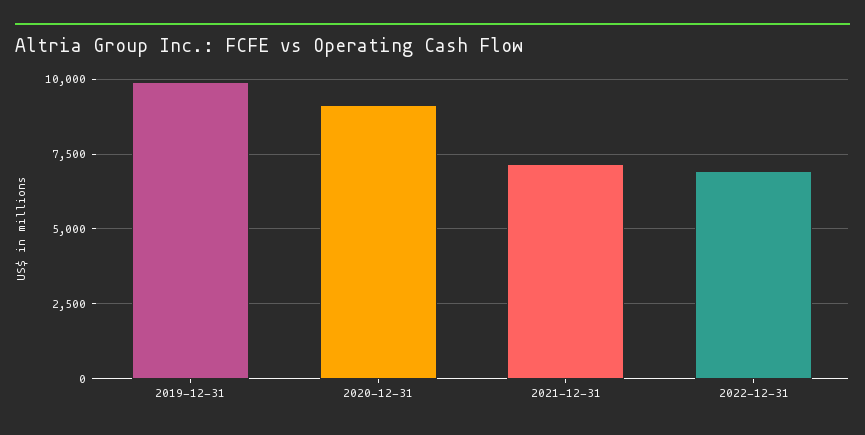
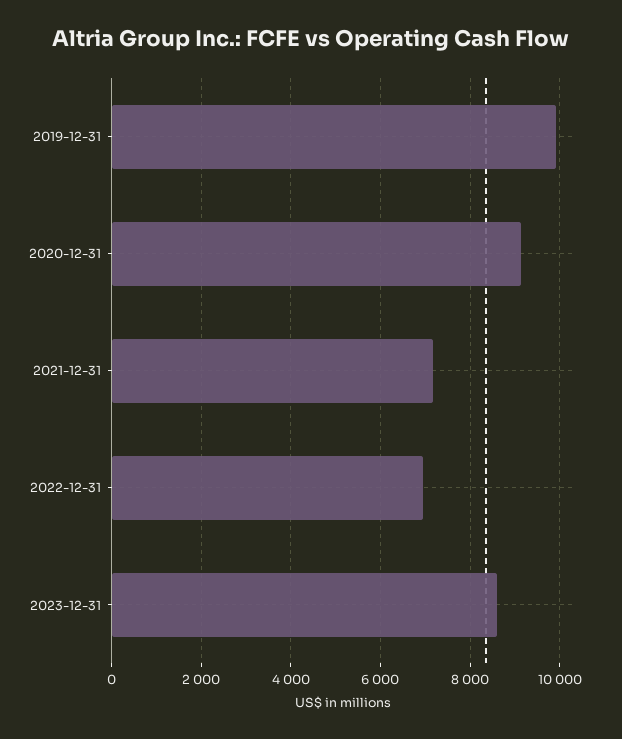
2023-12-31: none -> 8600

